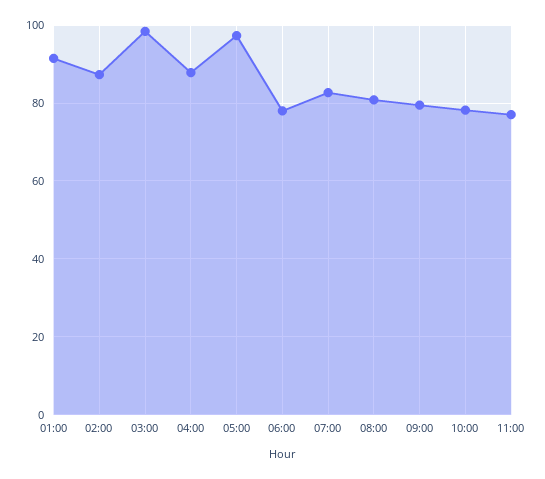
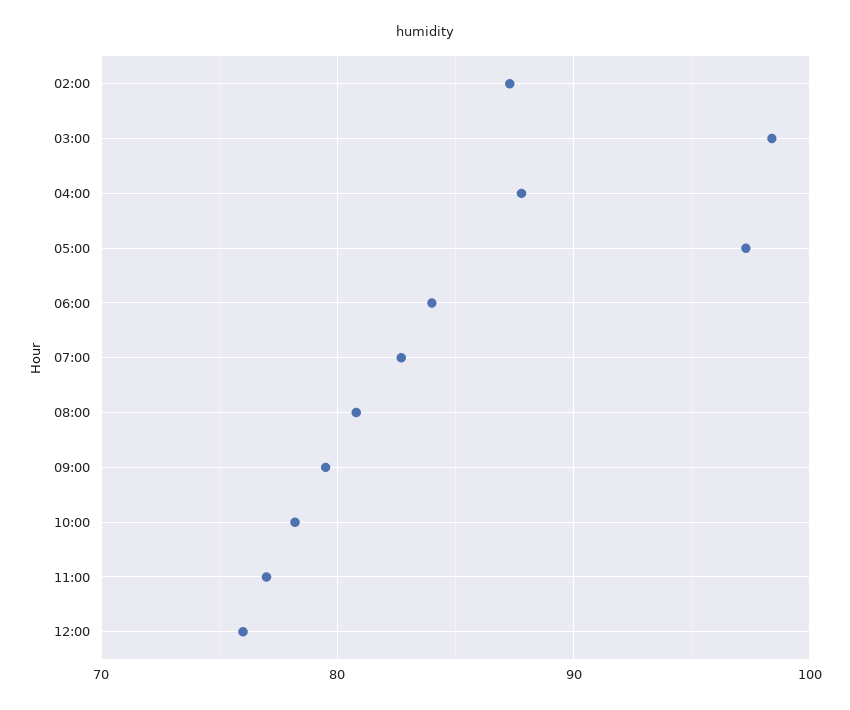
01:00: 92 -> none
06:00: 78 -> 84
12:00: none -> 76

